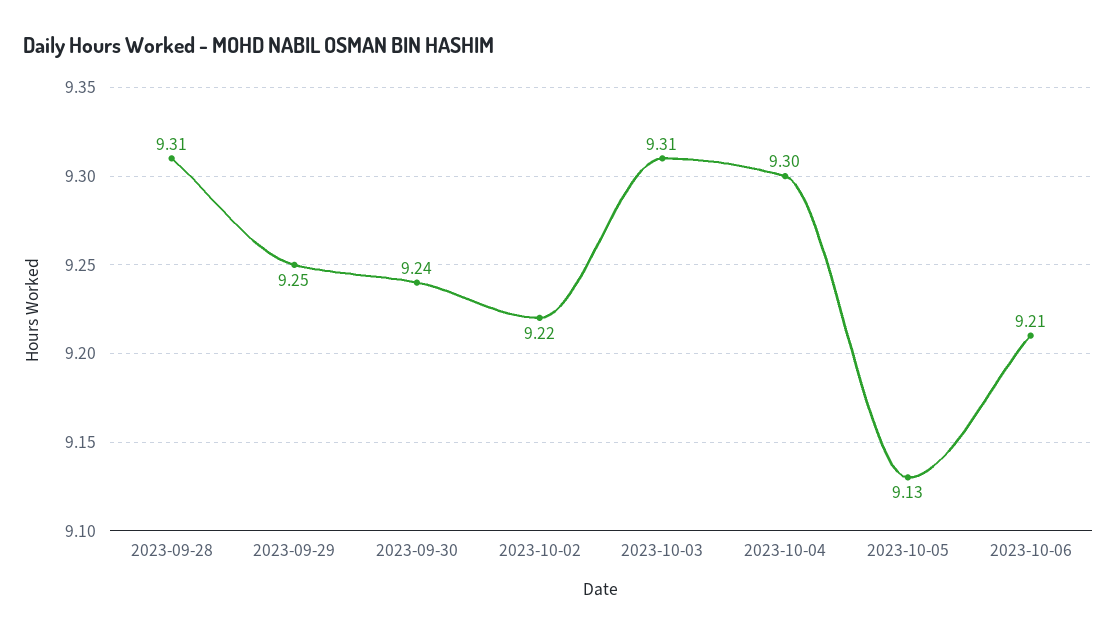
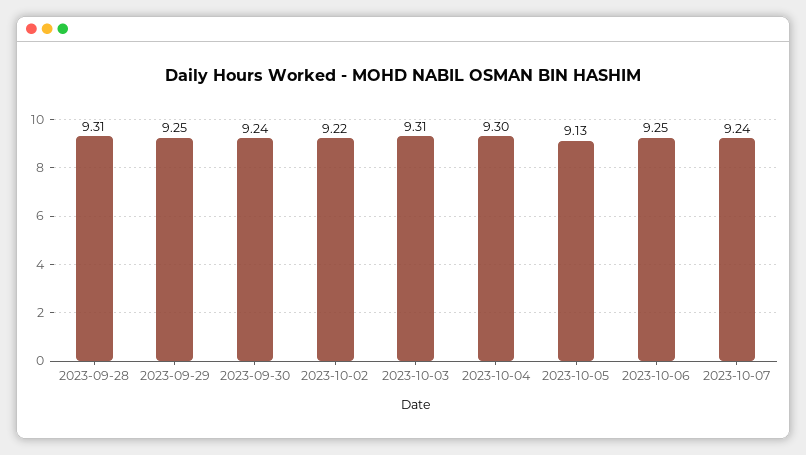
2023-10-06: 9.21 -> 9.25
2023-10-07: none -> 9.24

